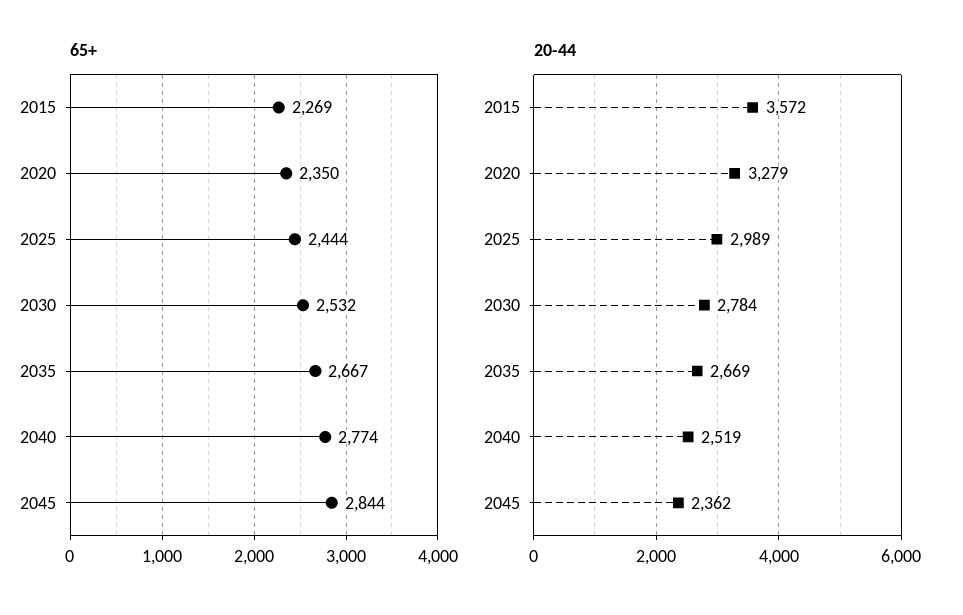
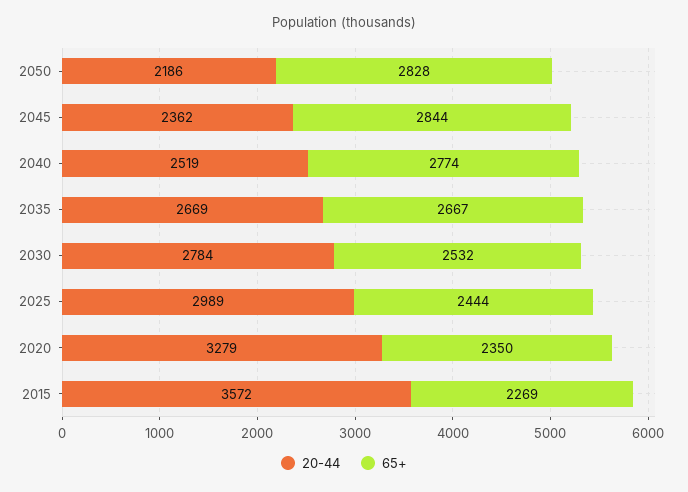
20-44, 2050: none -> 2186
65+, 2050: none -> 2828

